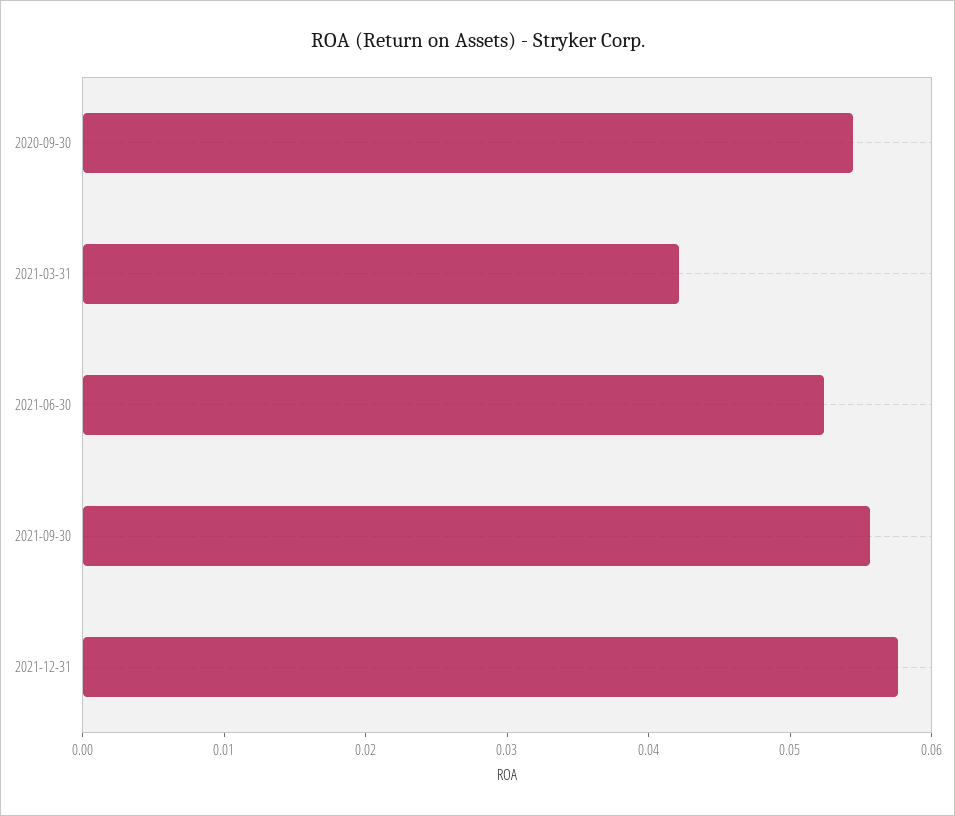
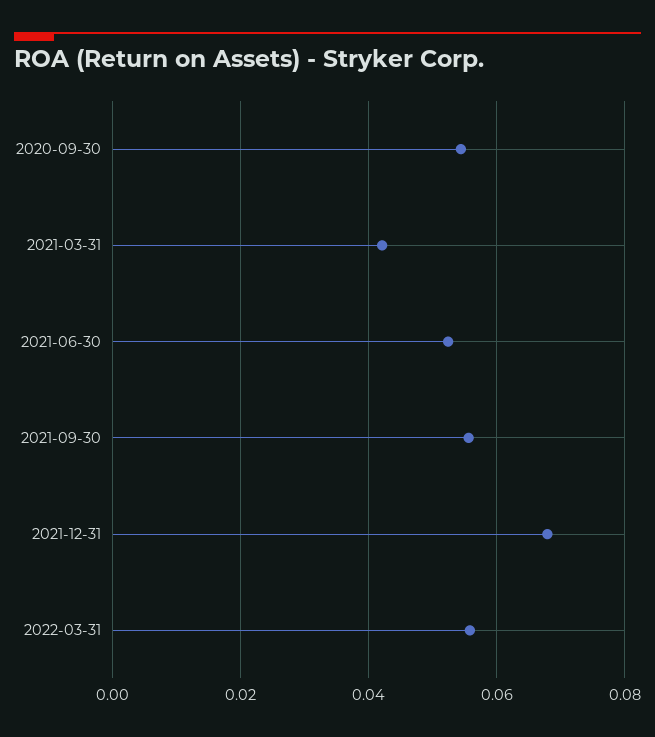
2021-12-31: 0.058 -> 0.068
2022-03-31: none -> 0.056

